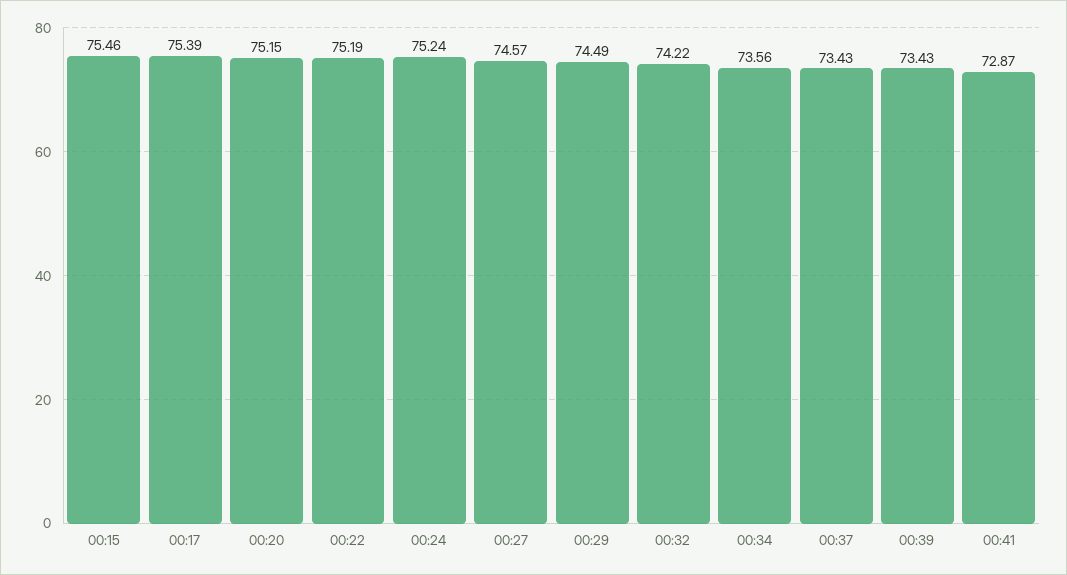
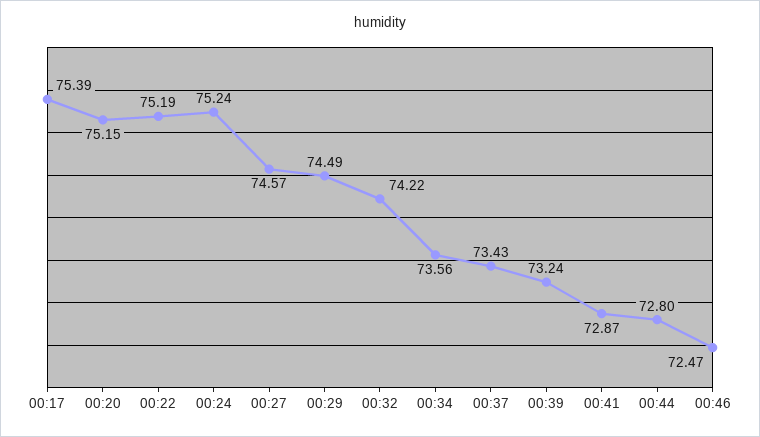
00:15: 75.46 -> none
00:39: 73.43 -> 73.24
00:44: none -> 72.8
00:46: none -> 72.47

